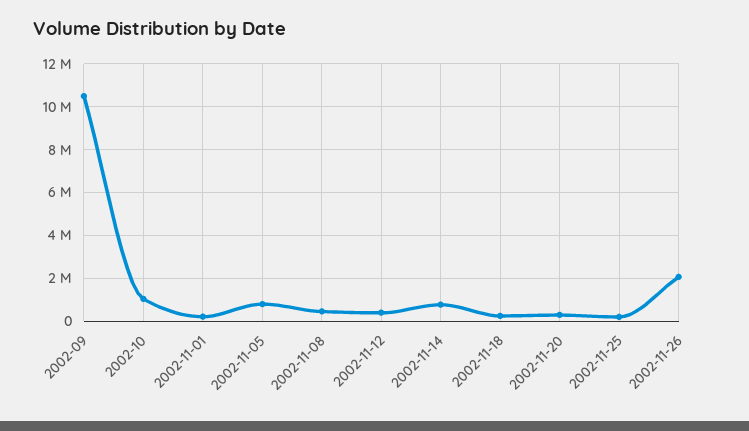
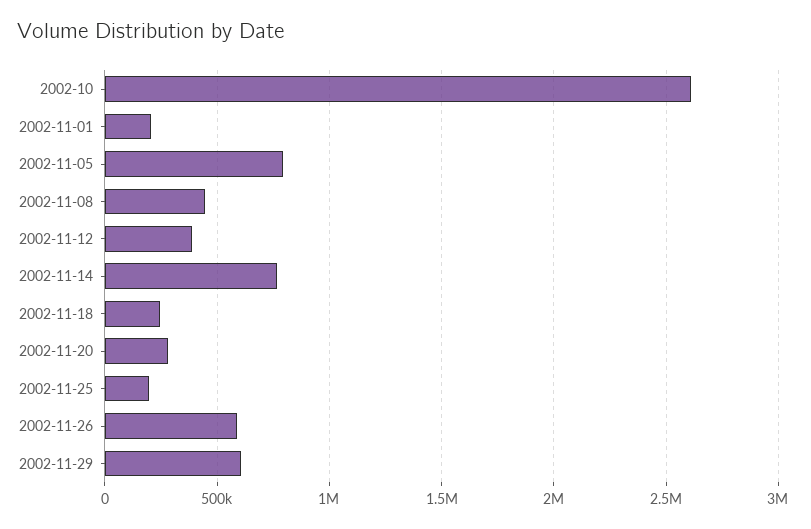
2002-09: 10500000 -> none
2002-10: 1000000 -> 2600000
2002-11-26: 2000000 -> 600000
2002-11-29: none -> 600000

